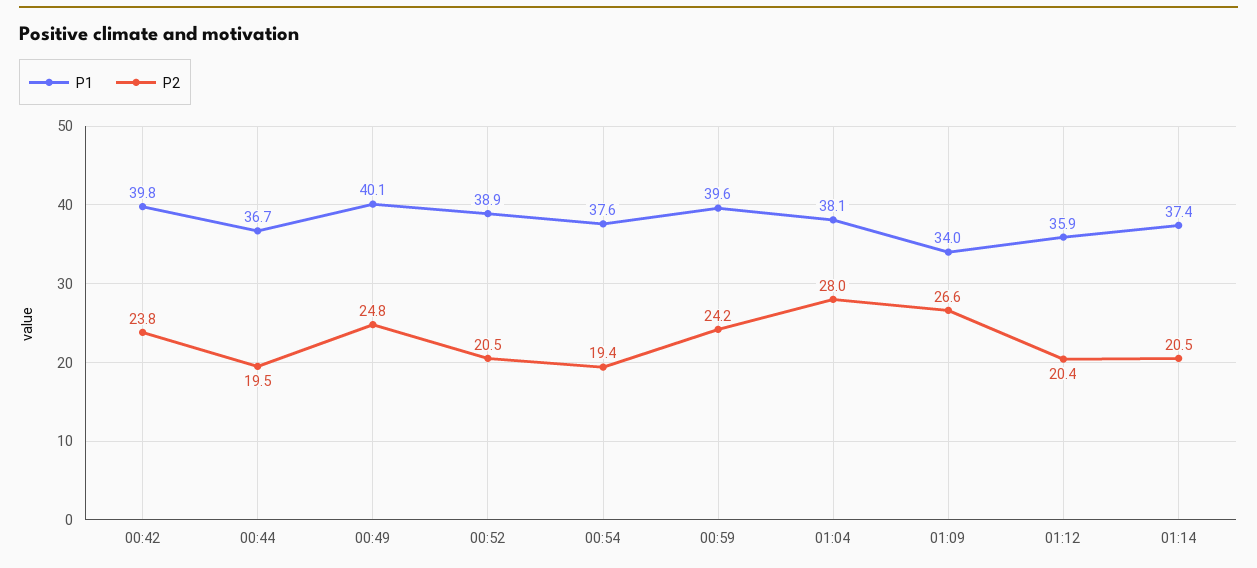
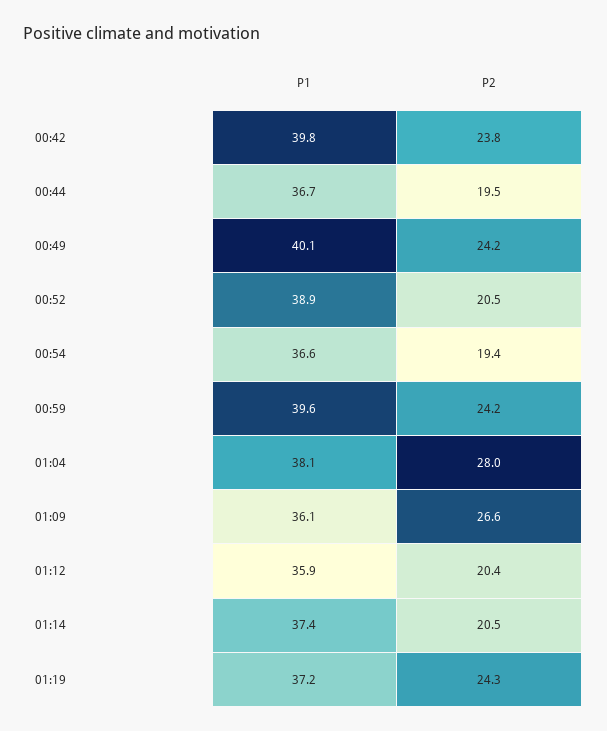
P2, 00:49: 24.8 -> 24.2
P1, 00:54: 37.6 -> 36.6
P1, 01:09: 34 -> 36.1
P1, 01:19: none -> 37.2
P2, 01:19: none -> 24.3

